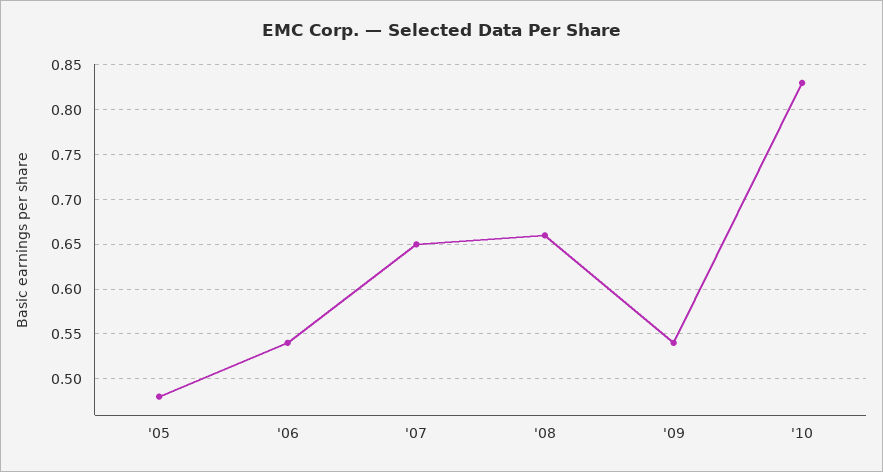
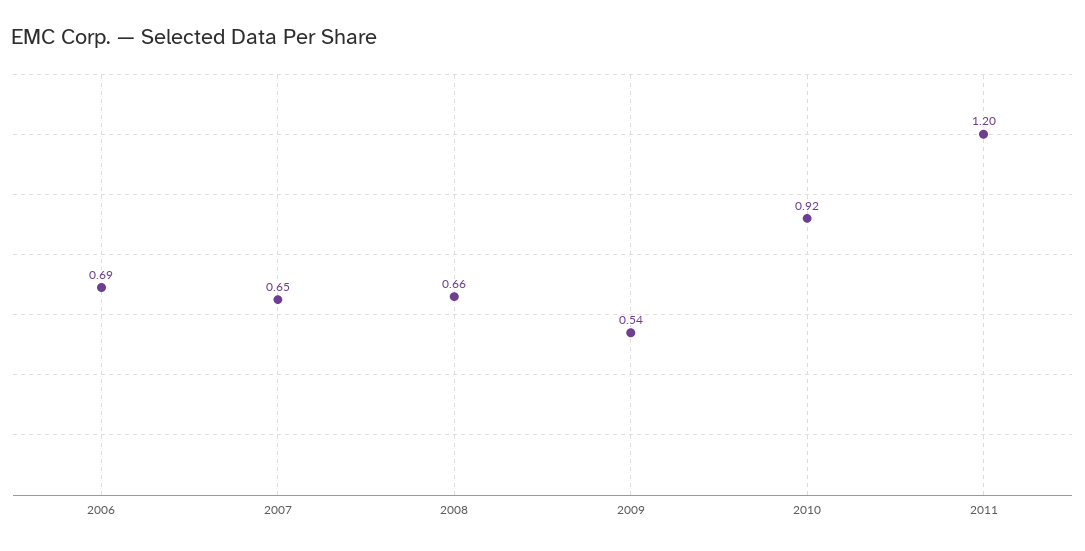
'05: 0.48 -> none
'06: 0.54 -> 0.69
'10: 0.83 -> 0.92
2011: none -> 1.2

